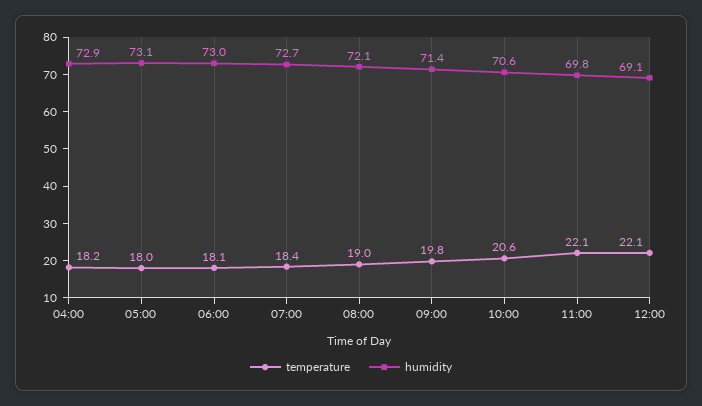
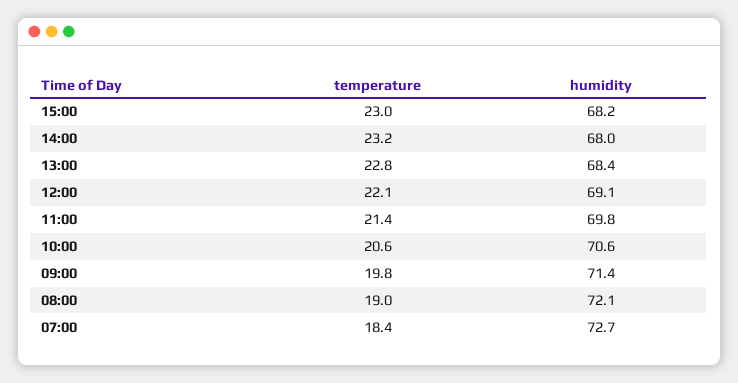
temperature, 04:00: 18.2 -> none
humidity, 04:00: 72.9 -> none
temperature, 05:00: 18 -> none
humidity, 05:00: 73.1 -> none
temperature, 06:00: 18.1 -> none
humidity, 06:00: 73 -> none
temperature, 11:00: 22.1 -> 21.4
temperature, 15:00: none -> 23
humidity, 15:00: none -> 68.2
temperature, 14:00: none -> 23.2
humidity, 14:00: none -> 68
temperature, 13:00: none -> 22.8
humidity, 13:00: none -> 68.4

